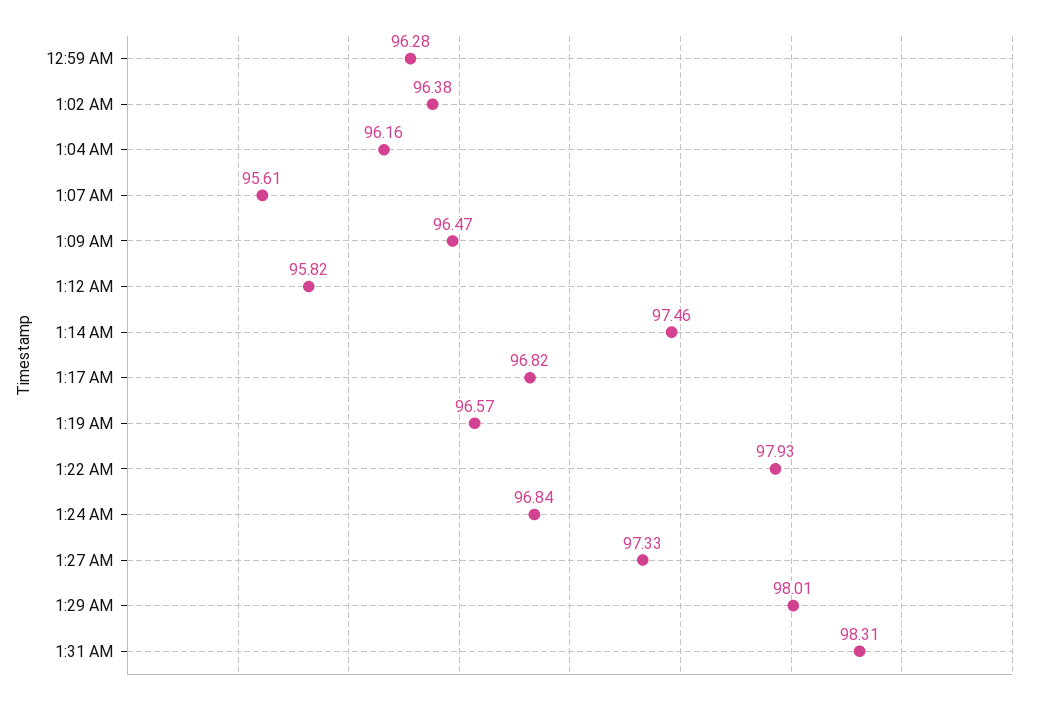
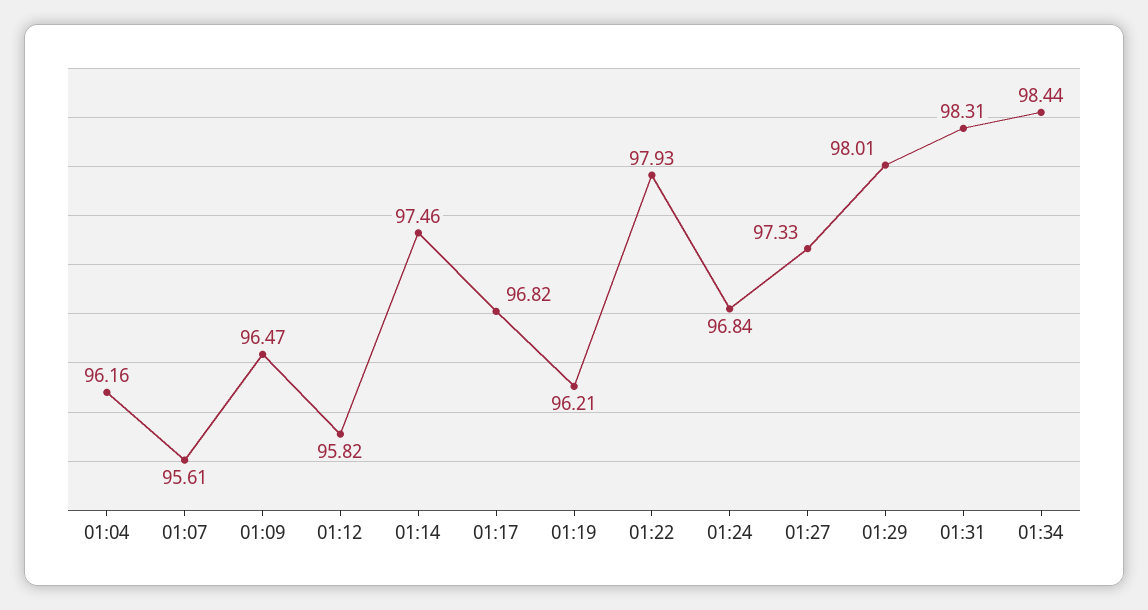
12:59 AM: 96.28 -> none
1:02 AM: 96.38 -> none
1:19 AM: 96.57 -> 96.21
01:34: none -> 98.44

